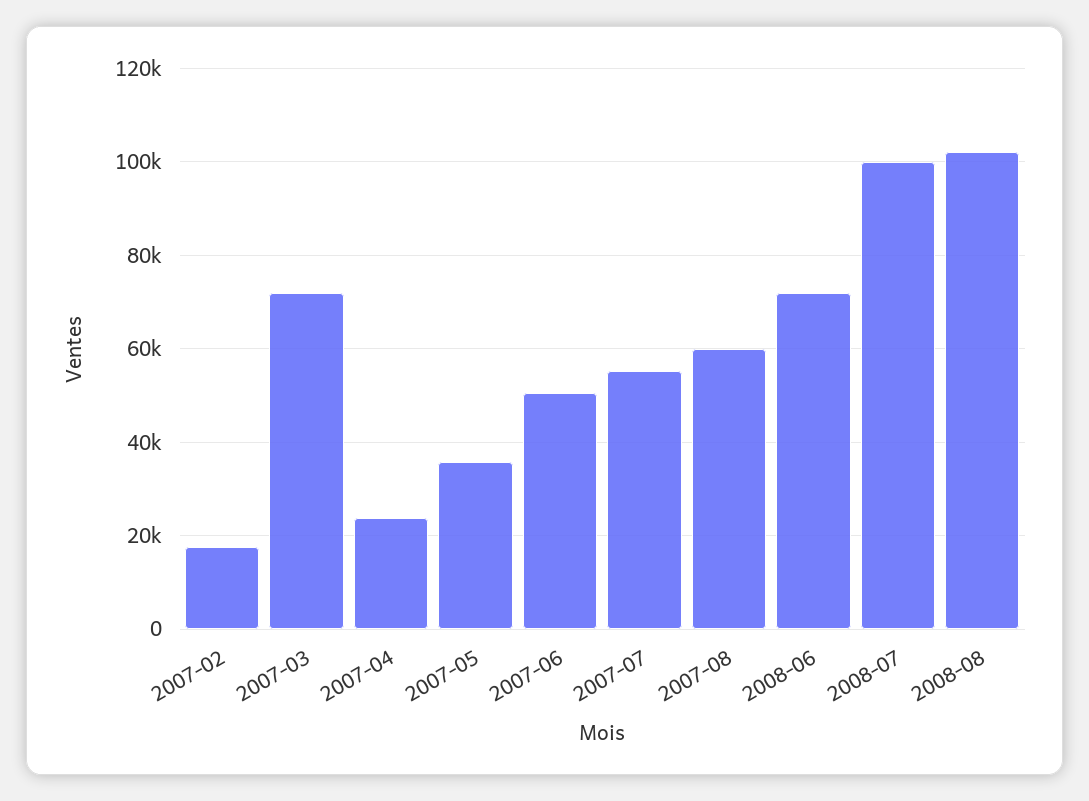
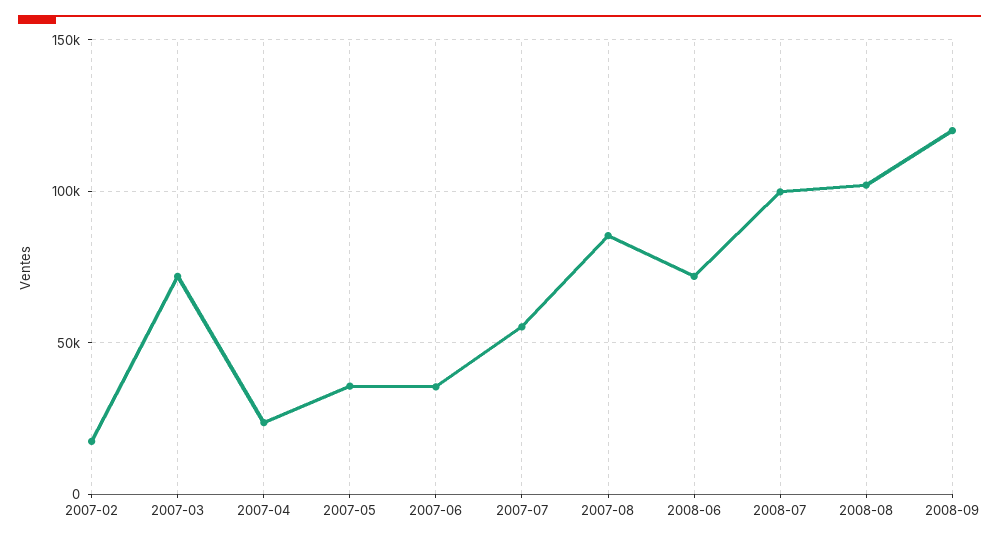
2007-06: 50000 -> 35000
2007-08: 60000 -> 85000
2008-09: none -> 120000

